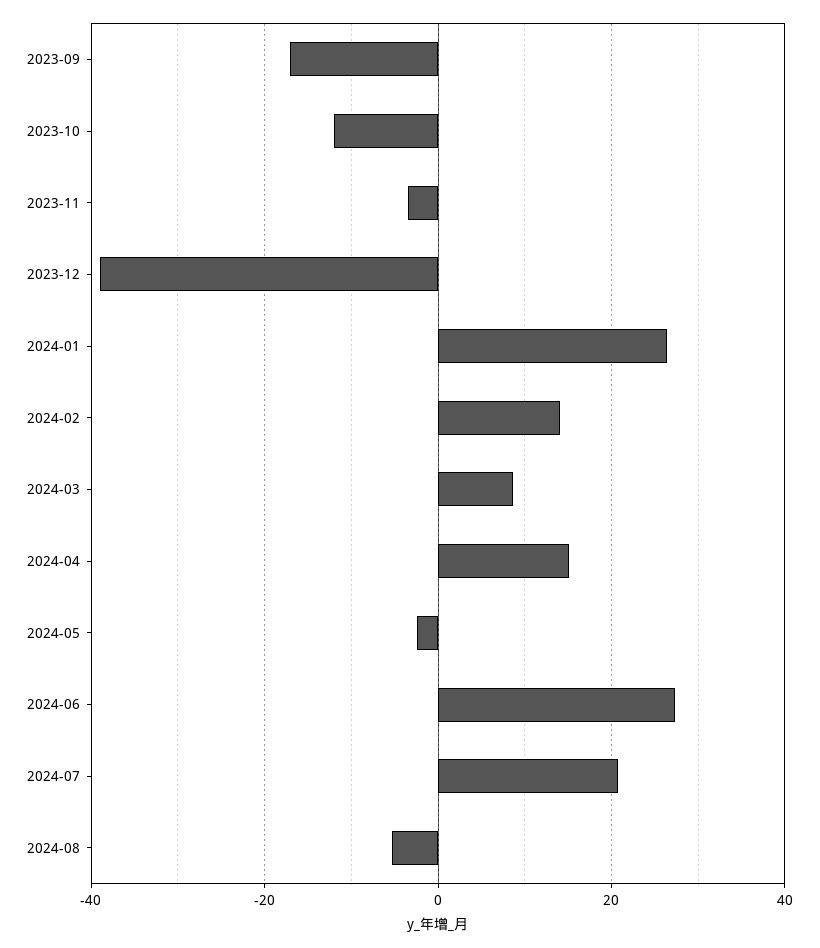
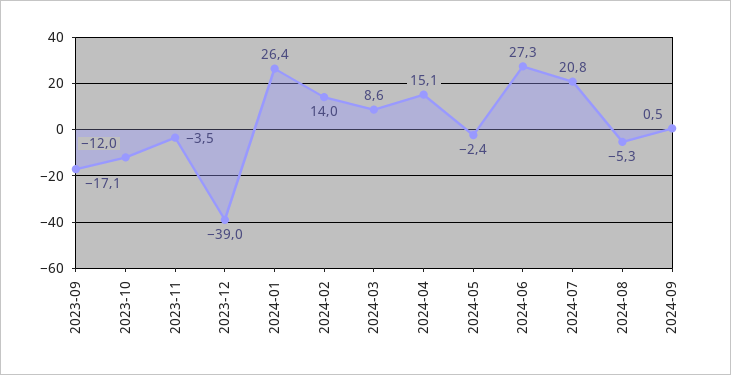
2024-09: none -> 0.5

